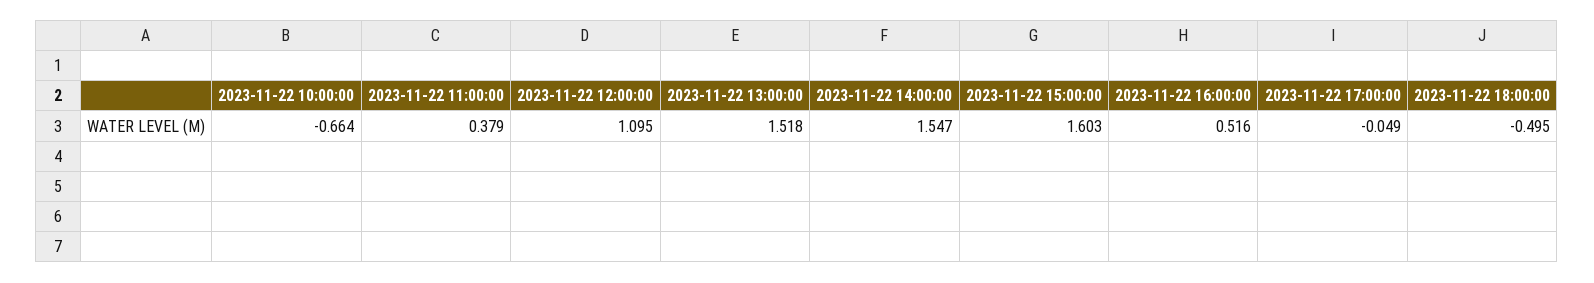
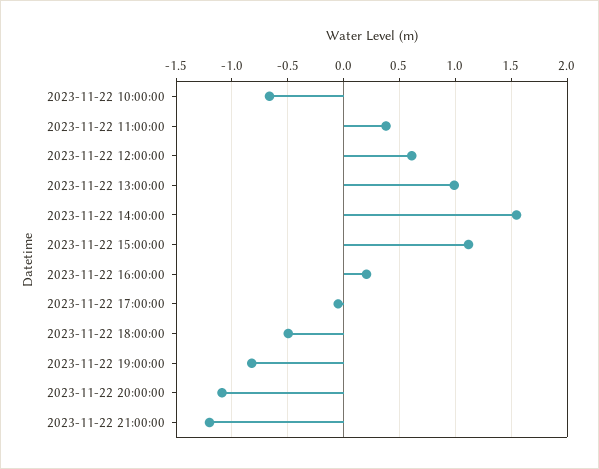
2023-11-22 12:00:00: 1.095 -> 0.6
2023-11-22 13:00:00: 1.518 -> 1
2023-11-22 15:00:00: 1.603 -> 1.1
2023-11-22 16:00:00: 0.516 -> 0.2
2023-11-22 19:00:00: none -> -0.8
2023-11-22 20:00:00: none -> -1.1
2023-11-22 21:00:00: none -> -1.2

